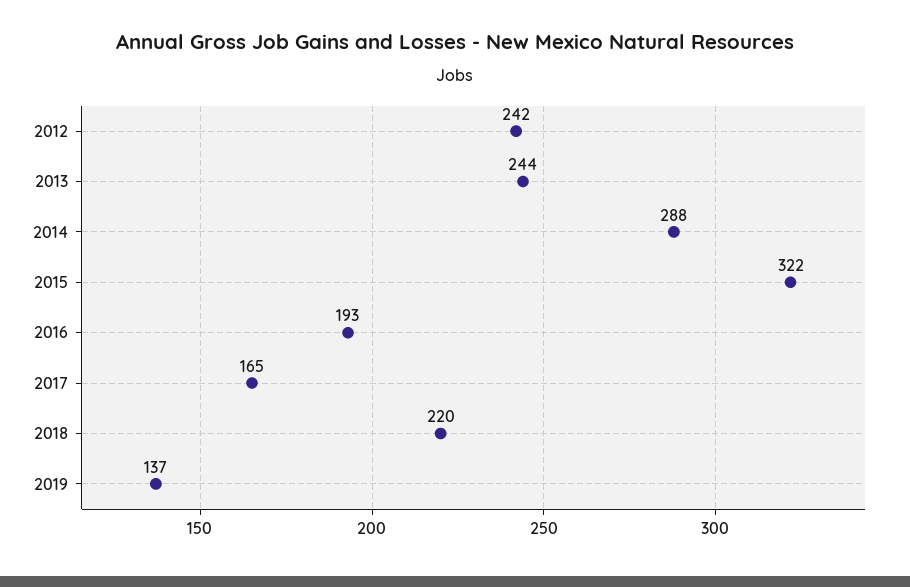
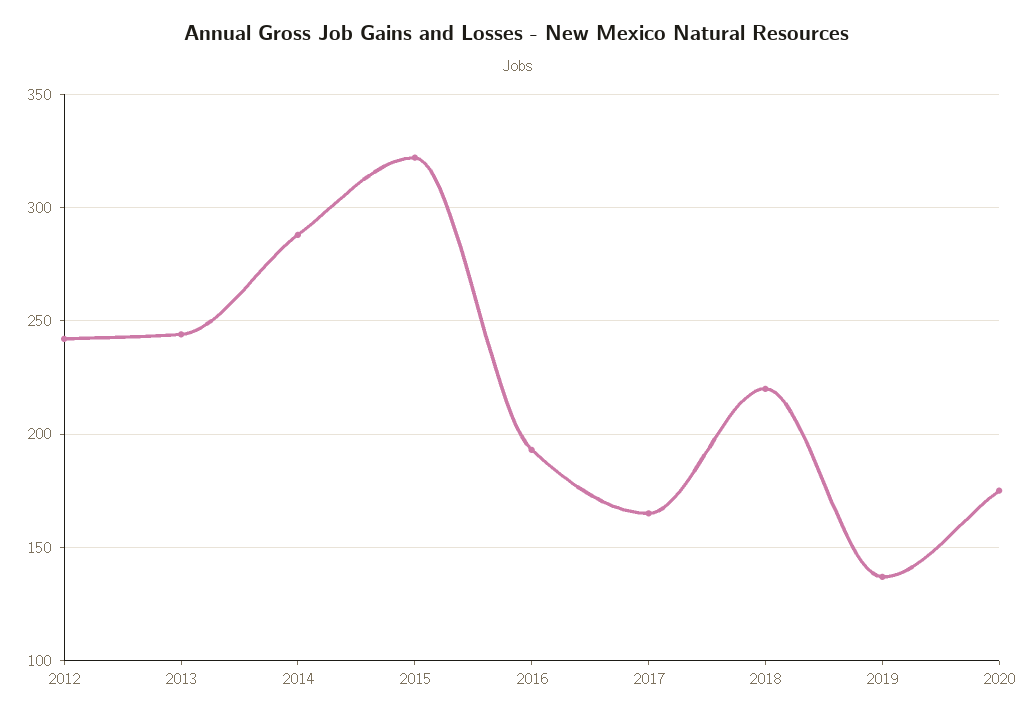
2020: none -> 175

